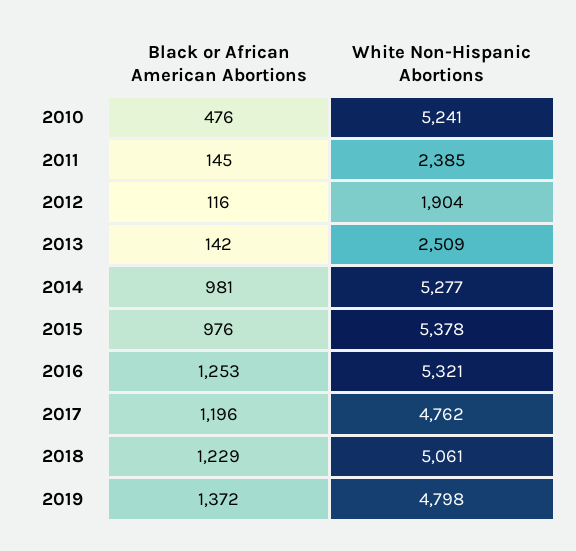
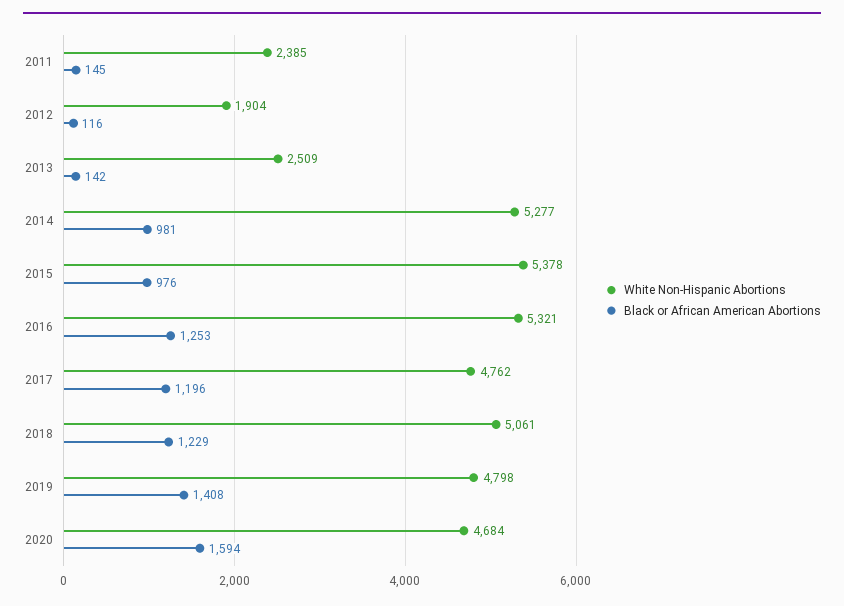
Black or African American Abortions, 2010: 476 -> none
White Non-Hispanic Abortions, 2010: 5241 -> none
Black or African American Abortions, 2019: 1372 -> 1408
White Non-Hispanic Abortions, 2020: none -> 4684
Black or African American Abortions, 2020: none -> 1594

